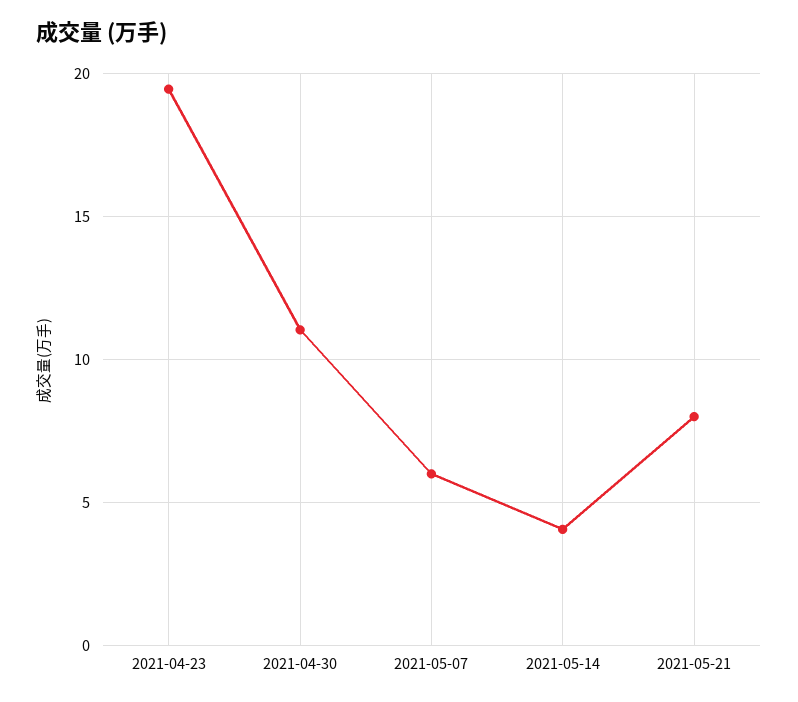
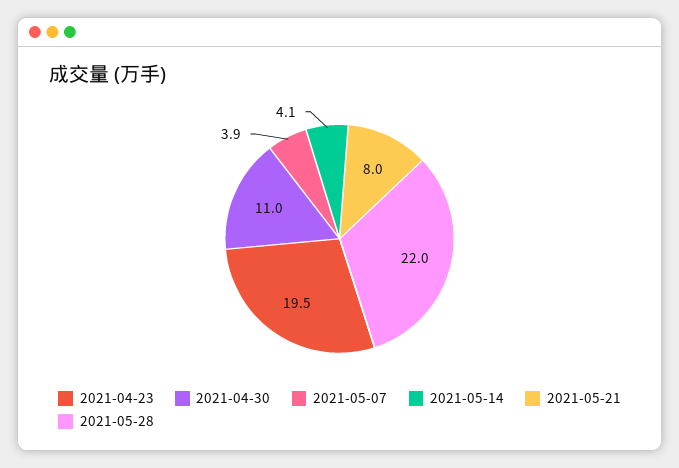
2021-05-07: 6 -> 3.9
2021-05-28: none -> 22

